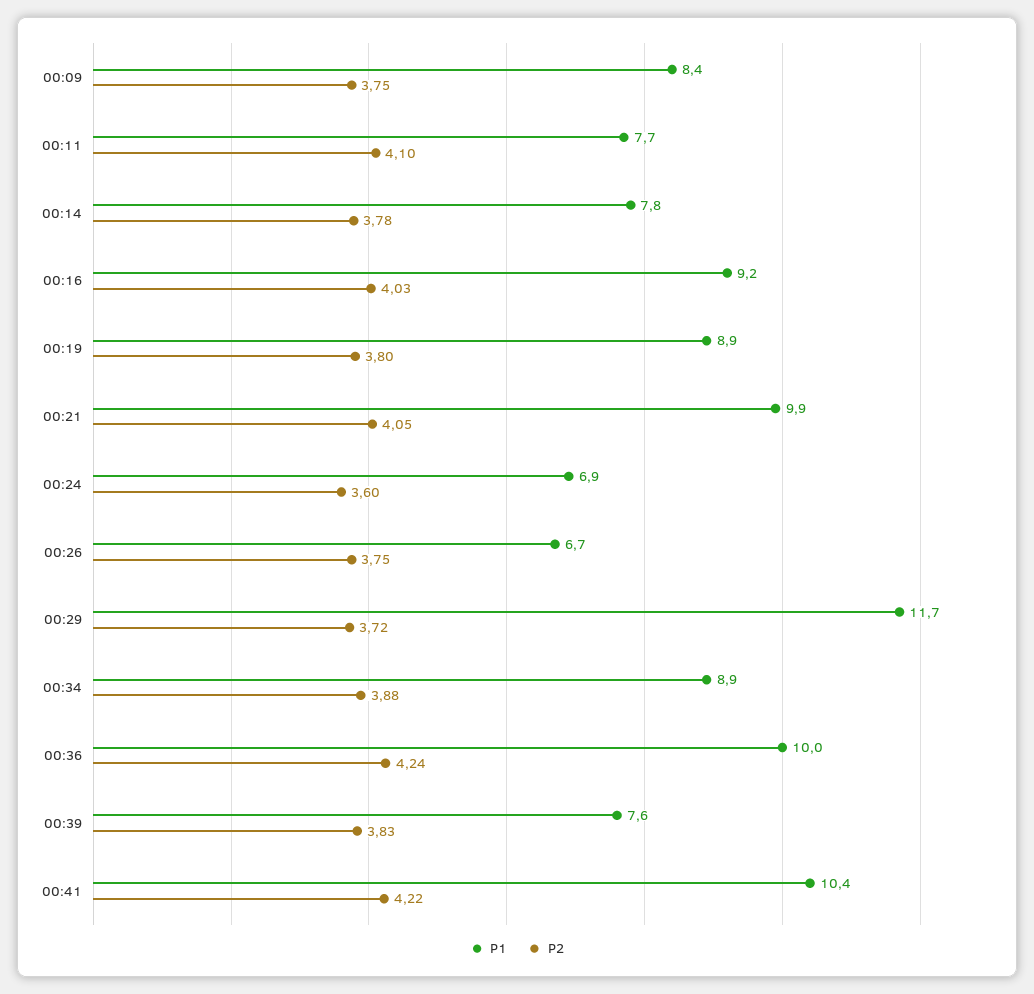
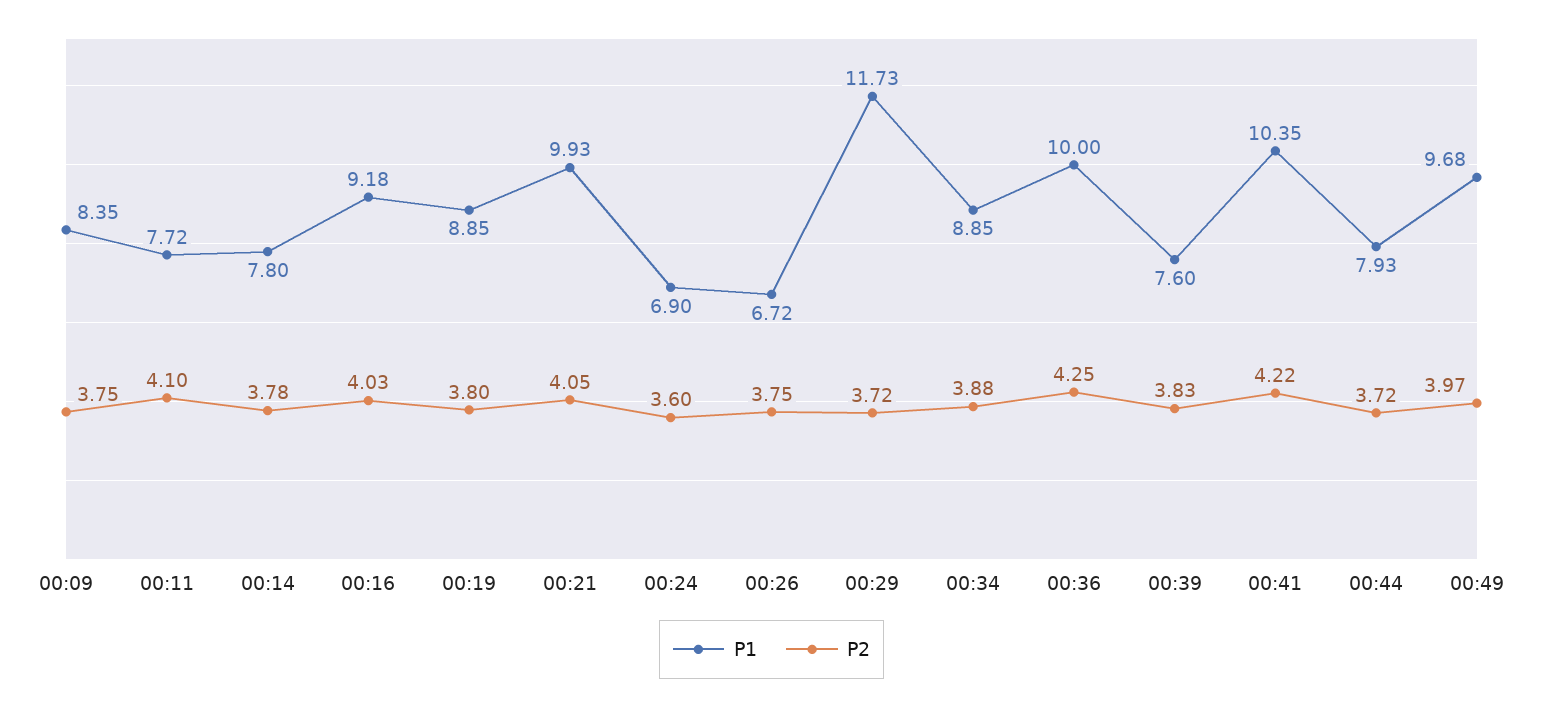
P2, 00:36: 4.24 -> 4.25
P1, 00:44: none -> 7.93
P2, 00:44: none -> 3.72
P1, 00:49: none -> 9.68
P2, 00:49: none -> 3.97

